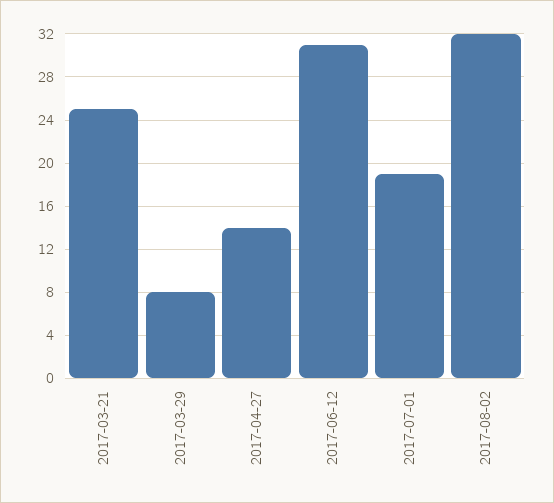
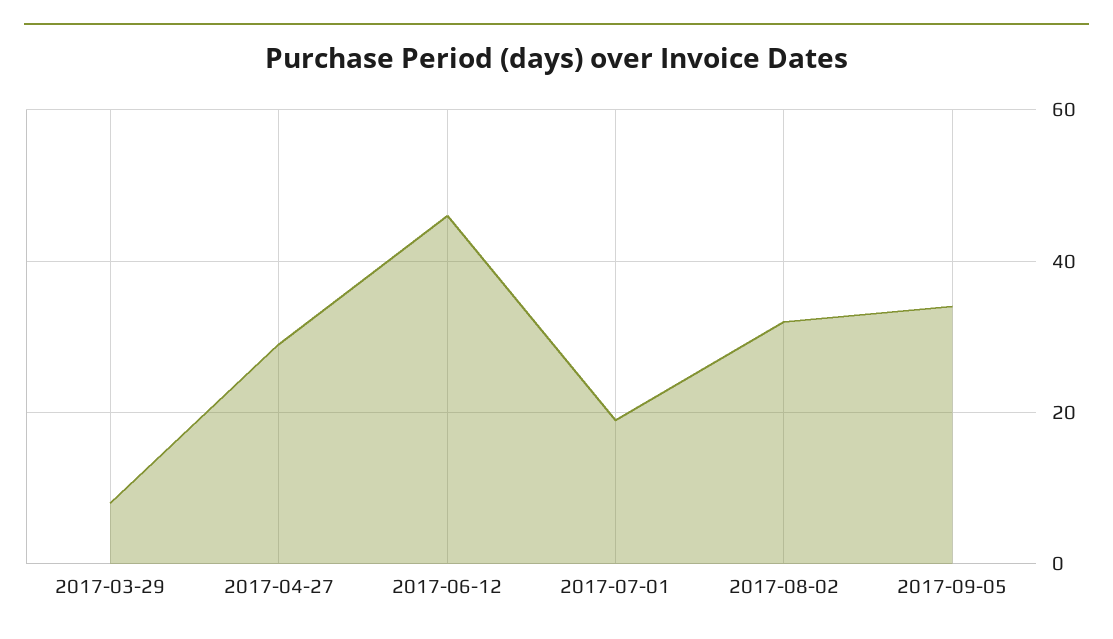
2017-03-21: 25 -> none
2017-04-27: 14 -> 30
2017-06-12: 31 -> 45
2017-09-05: none -> 35

